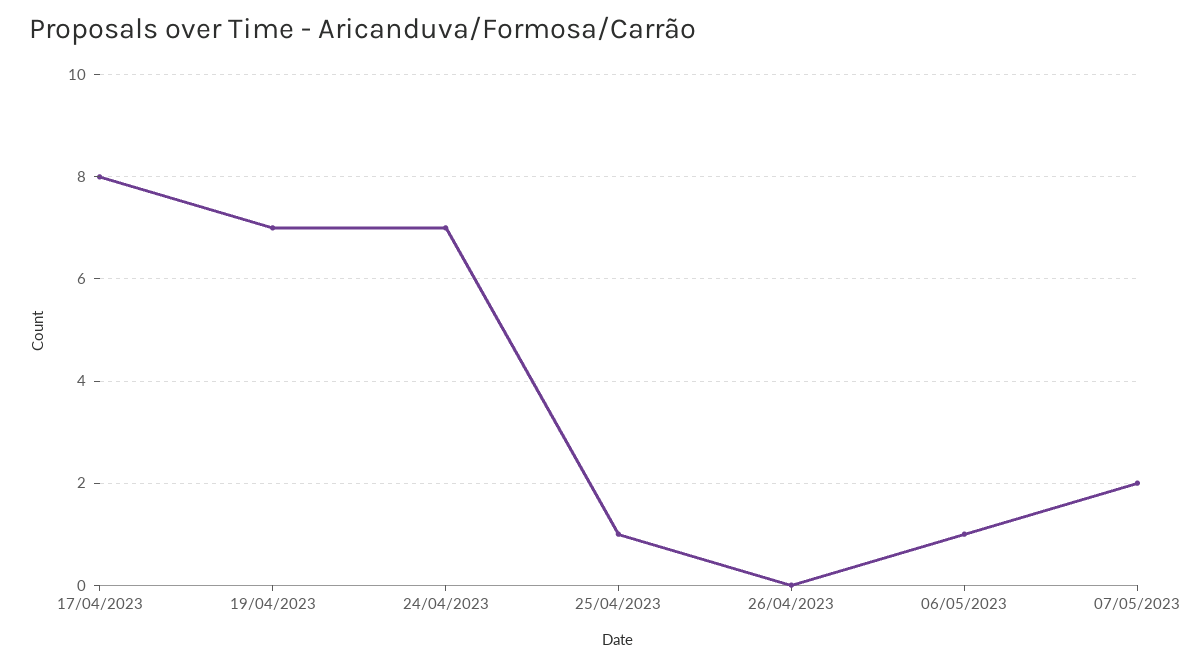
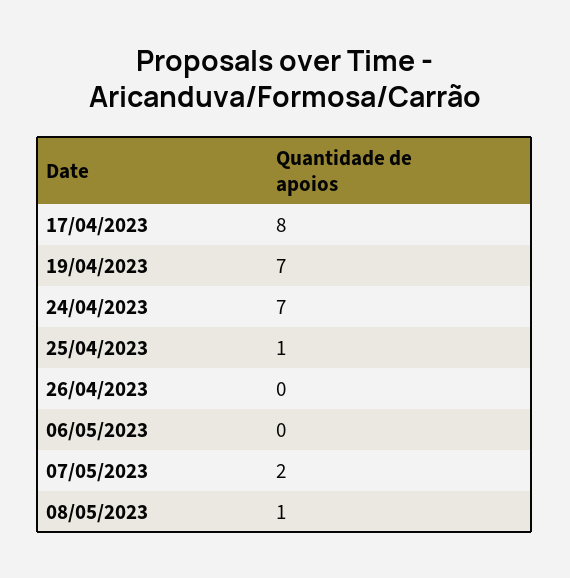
06/05/2023: 1 -> 0
08/05/2023: none -> 1

